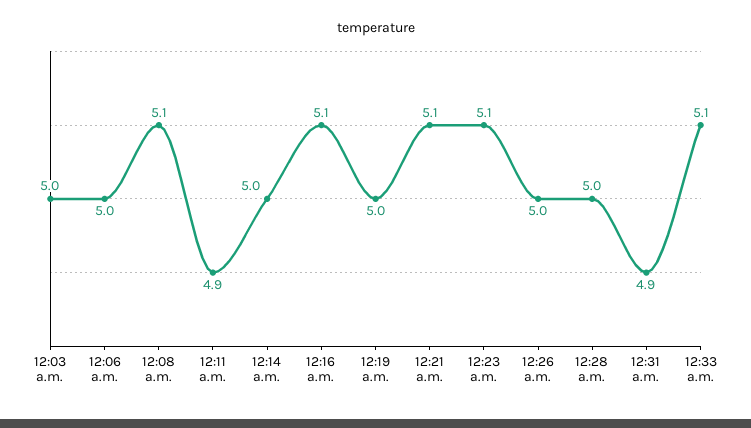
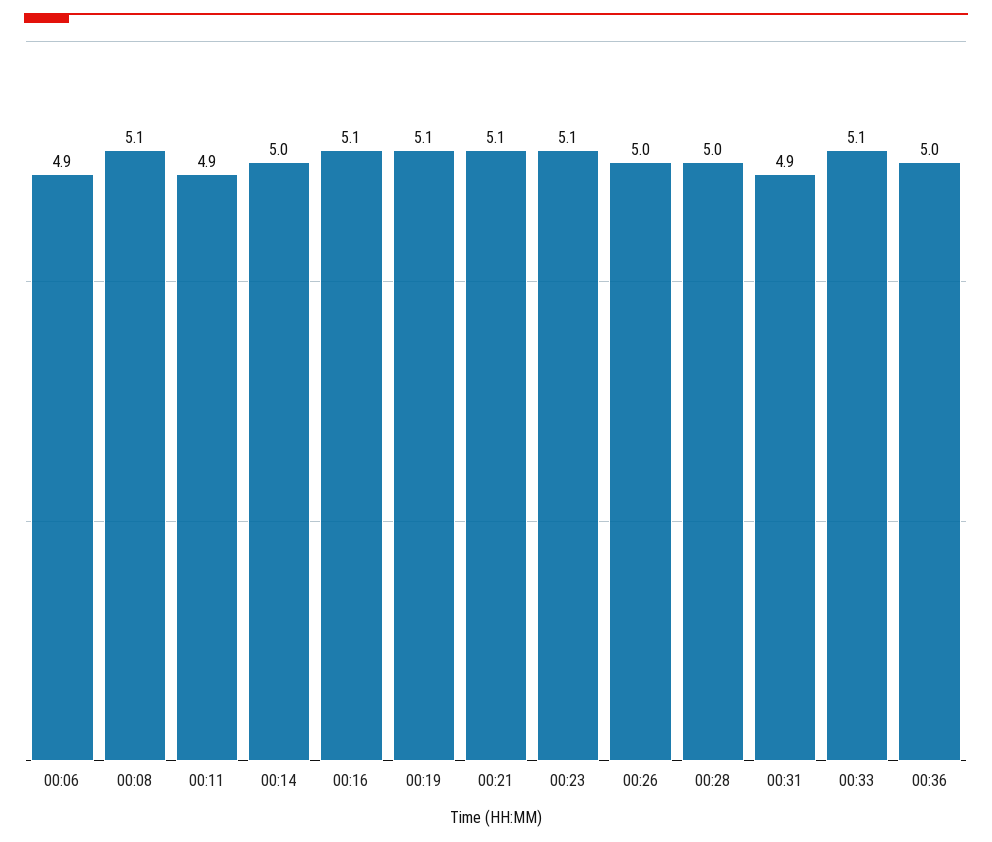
12:03 a.m.: 5 -> none
12:06 a.m.: 5 -> 4.9
12:19 a.m.: 5 -> 5.1
00:36: none -> 5

